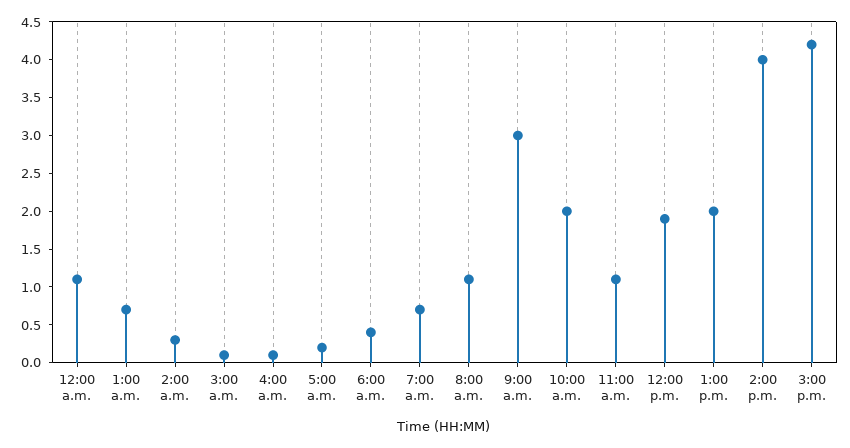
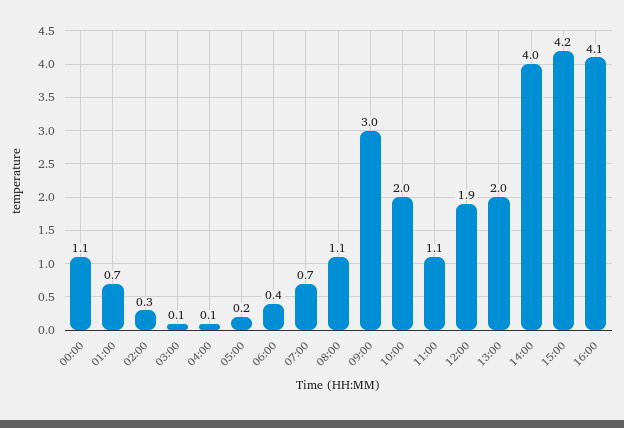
16:00: none -> 4.1

